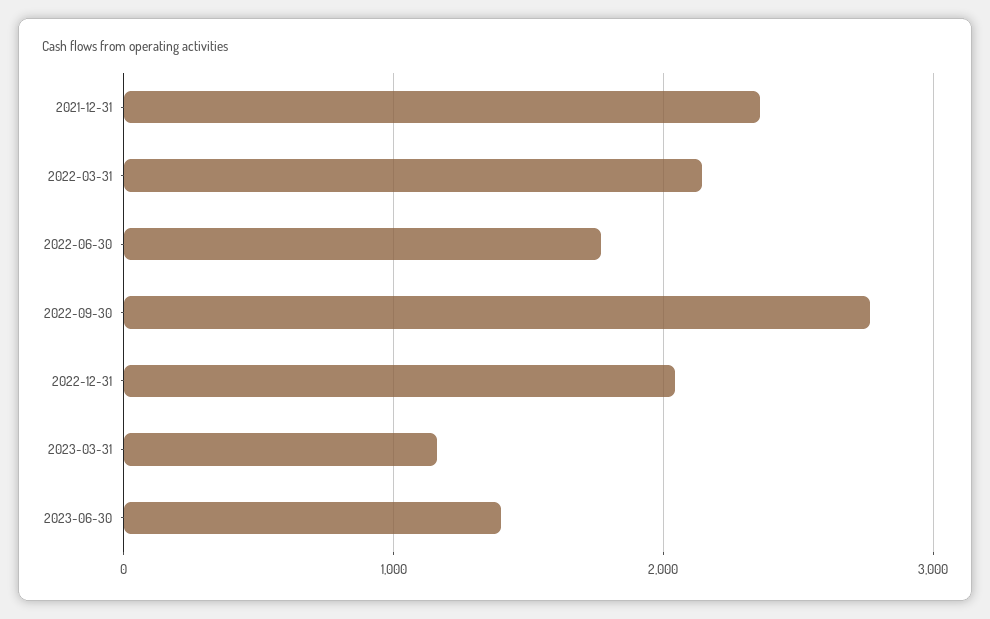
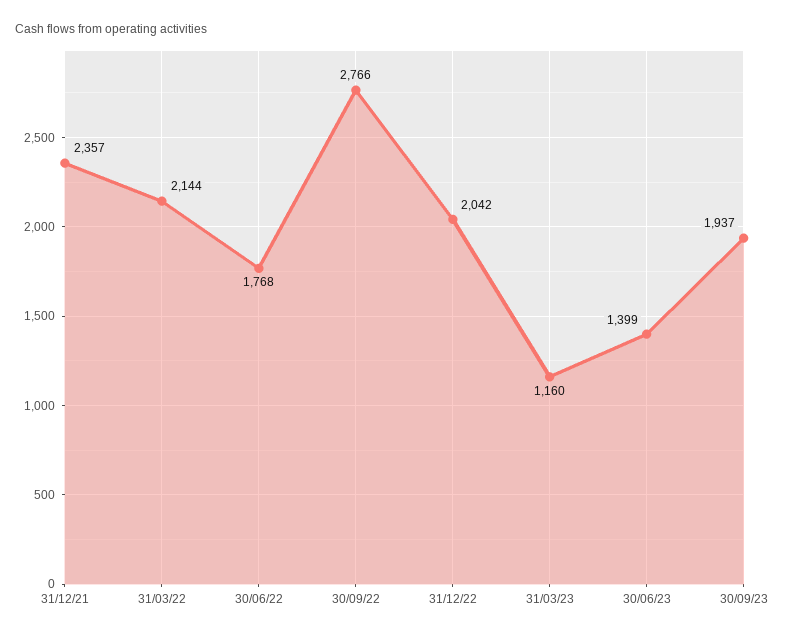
30/09/23: none -> 1937

